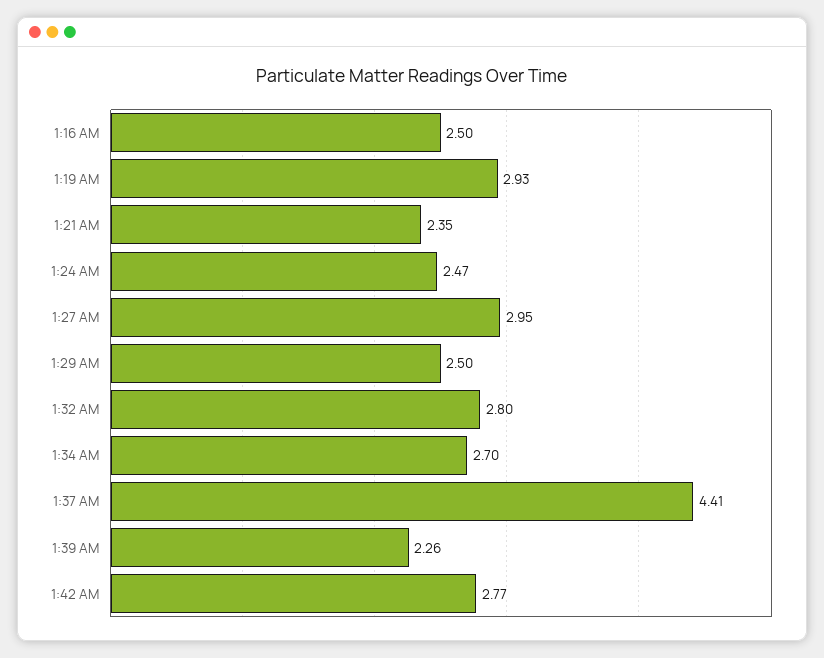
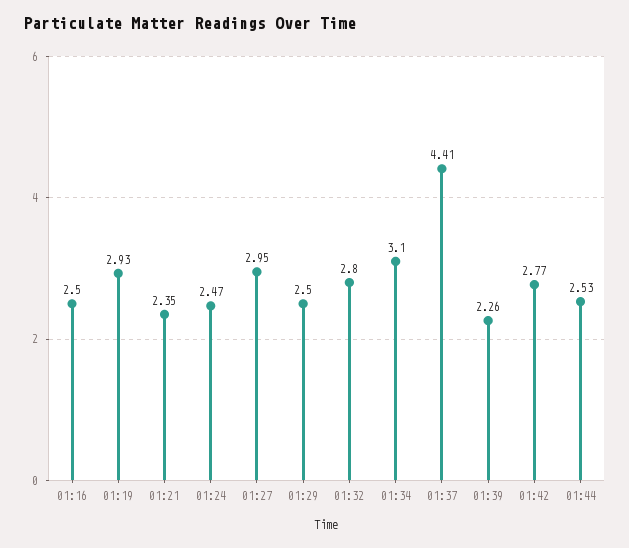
1:34 AM: 2.7 -> 3.1
01:44: none -> 2.53

